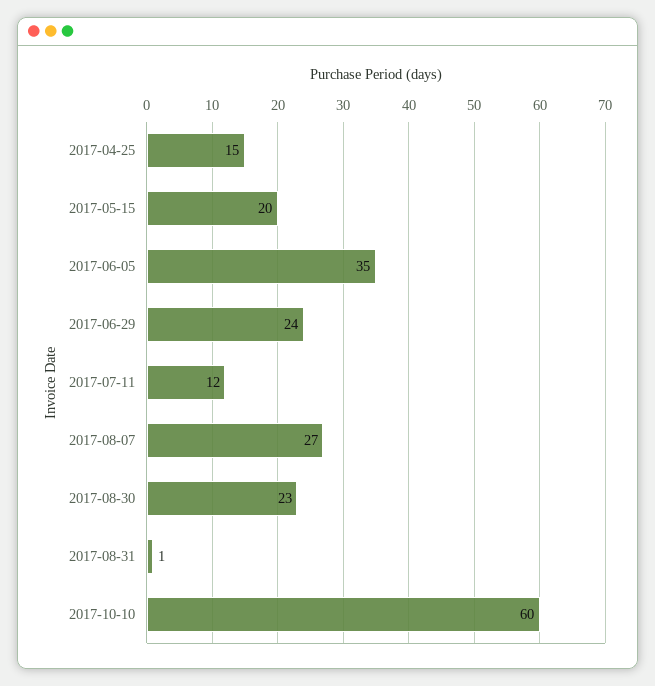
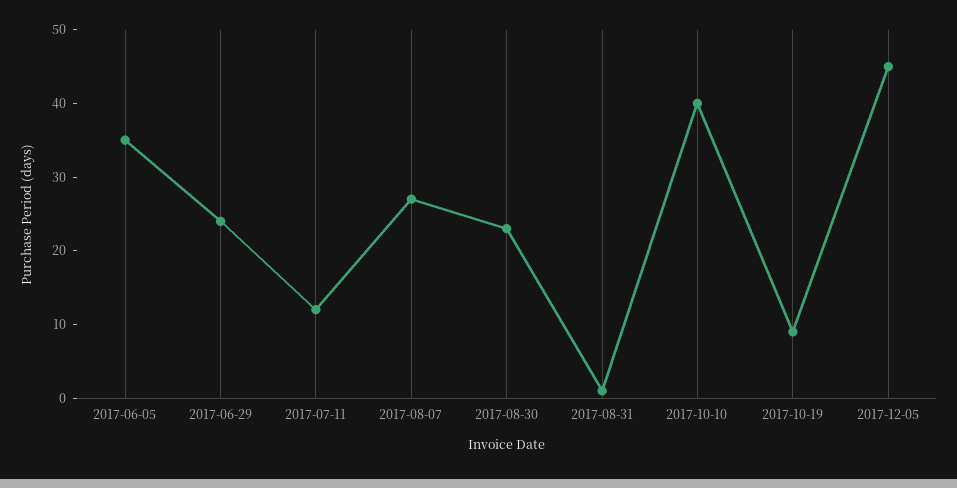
2017-04-25: 15 -> none
2017-05-15: 20 -> none
2017-10-10: 60 -> 40
2017-10-19: none -> 10
2017-12-05: none -> 45

